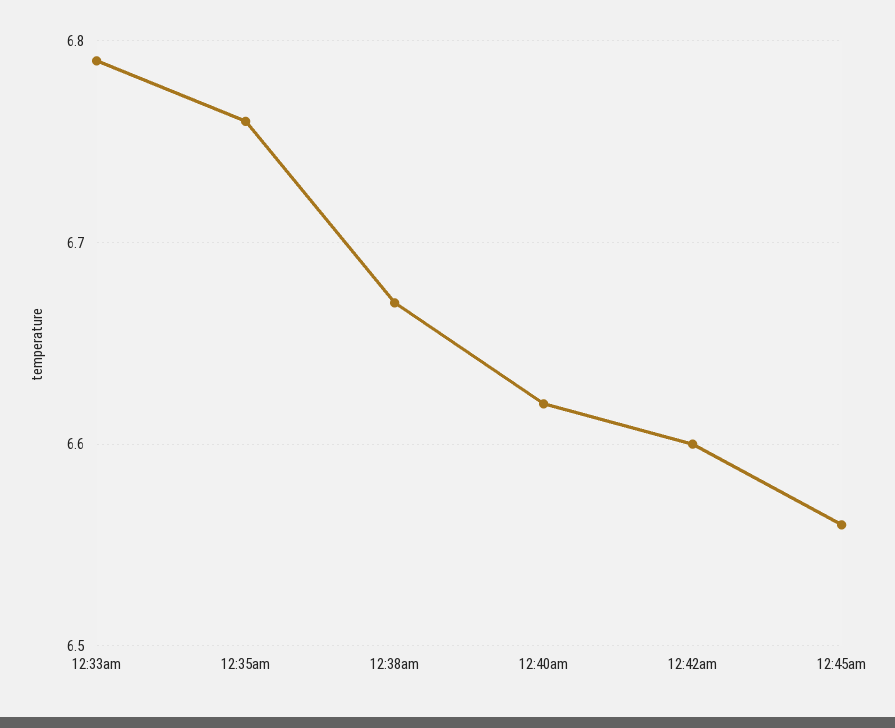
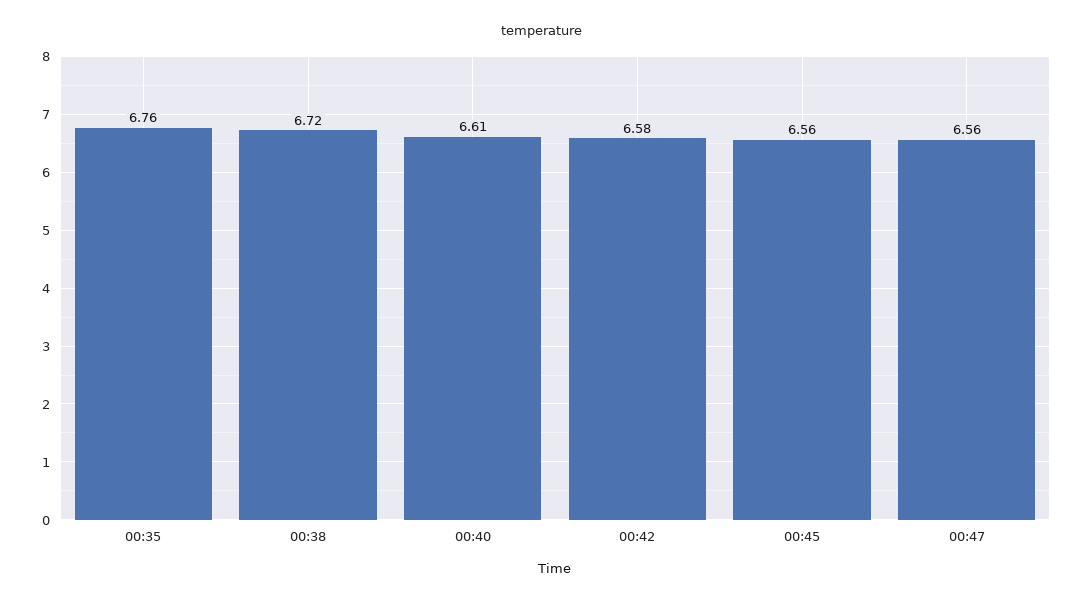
12:33am: 6.79 -> none
12:38am: 6.67 -> 6.72
12:40am: 6.62 -> 6.61
12:42am: 6.6 -> 6.58
00:47: none -> 6.56

